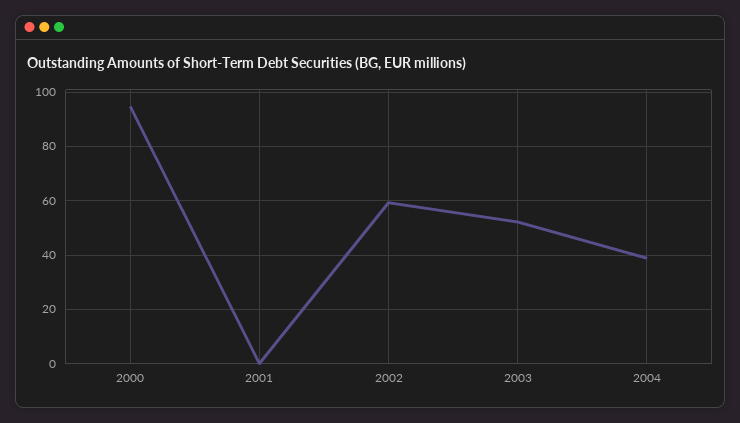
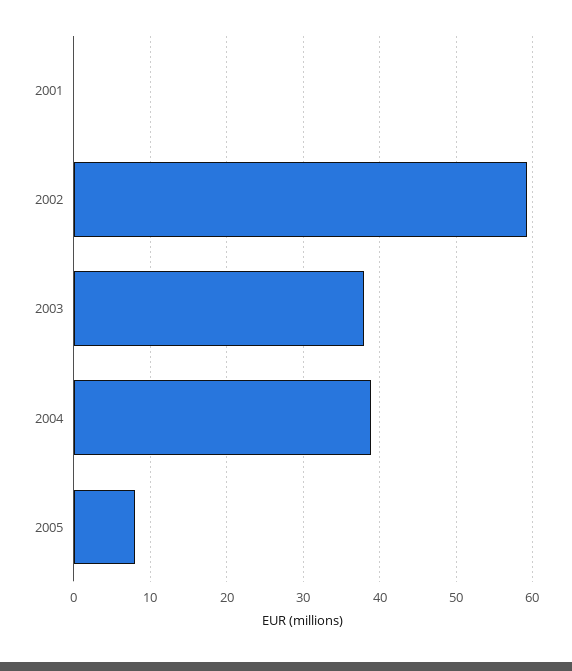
2000: 95 -> none
2003: 52.5 -> 38
2005: none -> 8

